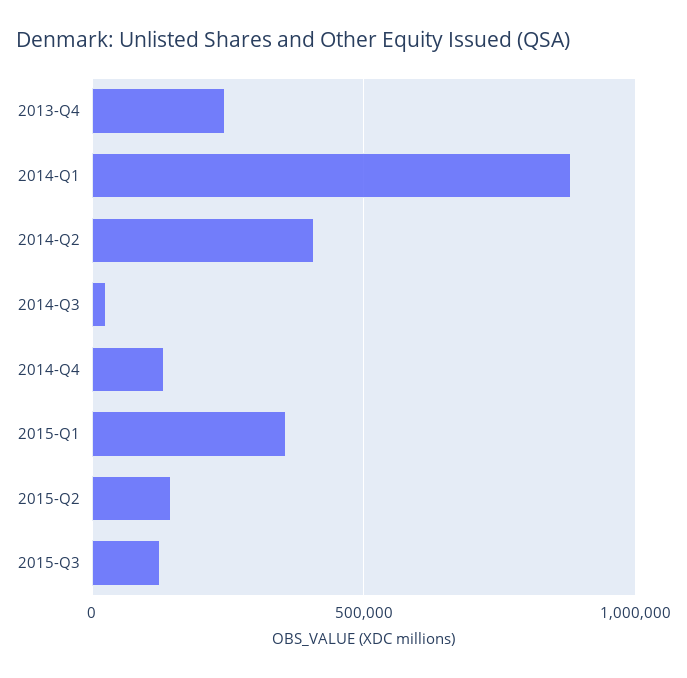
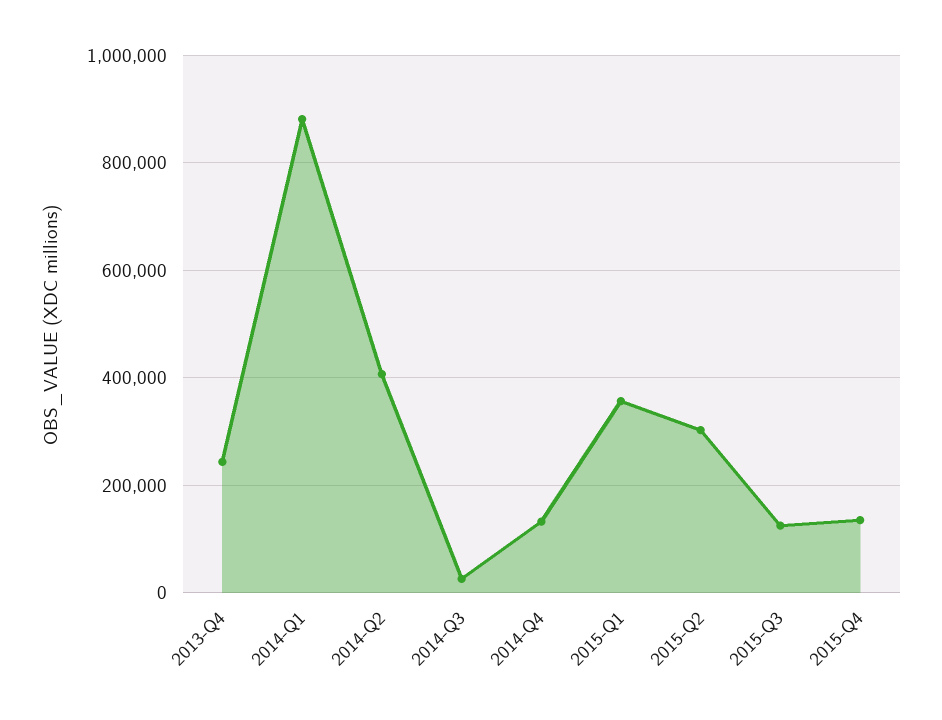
2015-Q2: 150000 -> 300000
2015-Q4: none -> 140000

